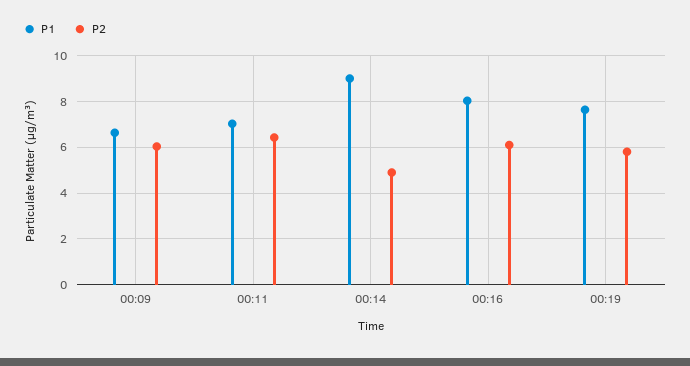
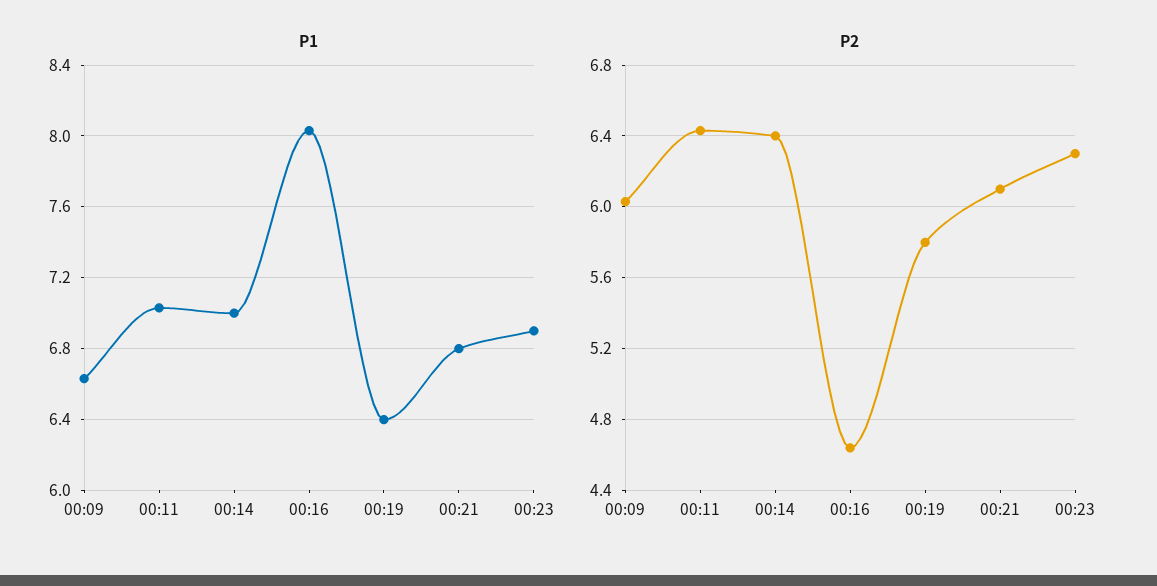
P1, 00:14: 9 -> 7
P2, 00:14: 5 -> 6.4
P2, 00:16: 6 -> 4.65
P1, 00:19: 7.5 -> 6.4
P1, 00:21: none -> 6.8
P1, 00:23: none -> 6.9
P2, 00:21: none -> 6.1
P2, 00:23: none -> 6.3

